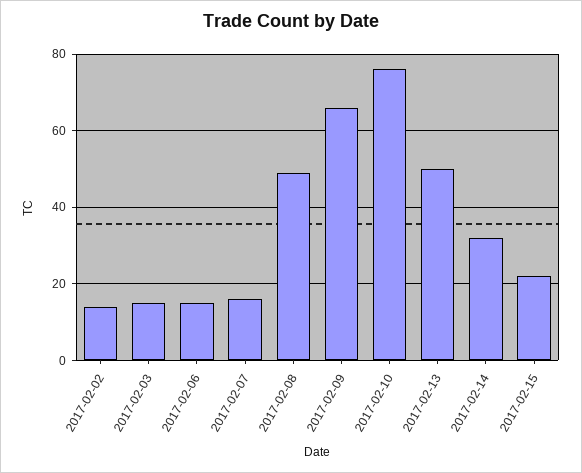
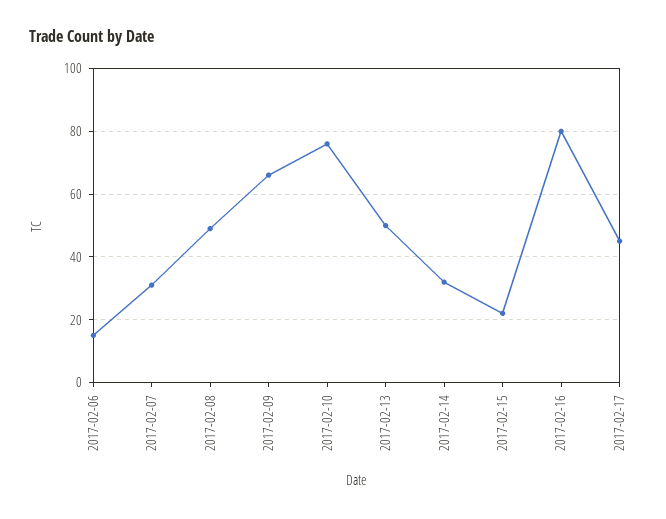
2017-02-02: 15 -> none
2017-02-03: 15 -> none
2017-02-07: 15 -> 30
2017-02-16: none -> 80
2017-02-17: none -> 45

